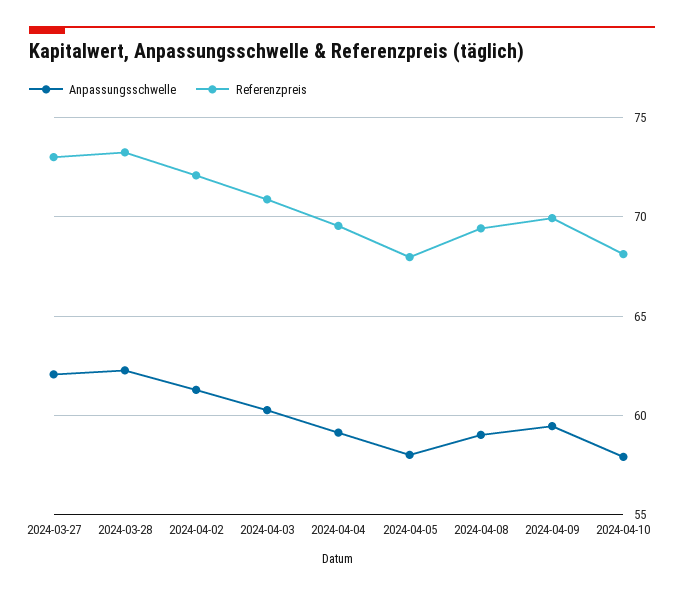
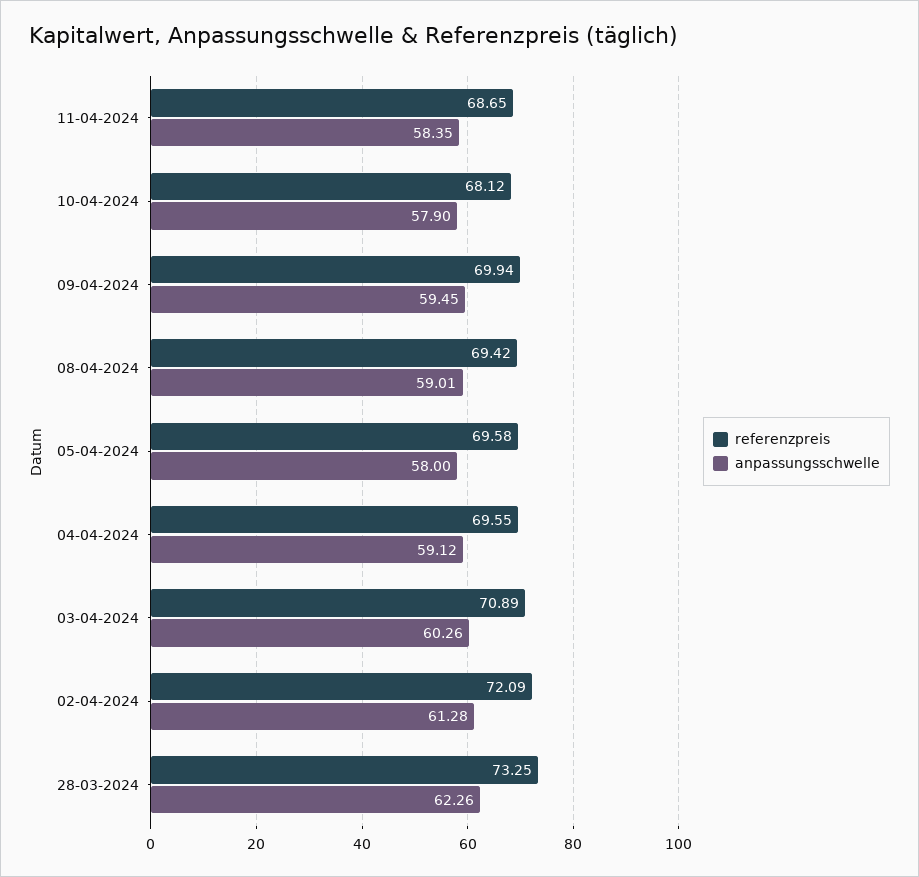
Anpassungsschwelle, 2024-03-27: 62 -> none
Referenzpreis, 2024-03-27: 73 -> none
Referenzpreis, 2024-04-05: 68 -> 69.58
Referenzpreis, 11-04-2024: none -> 68.65
Anpassungsschwelle, 11-04-2024: none -> 58.35

